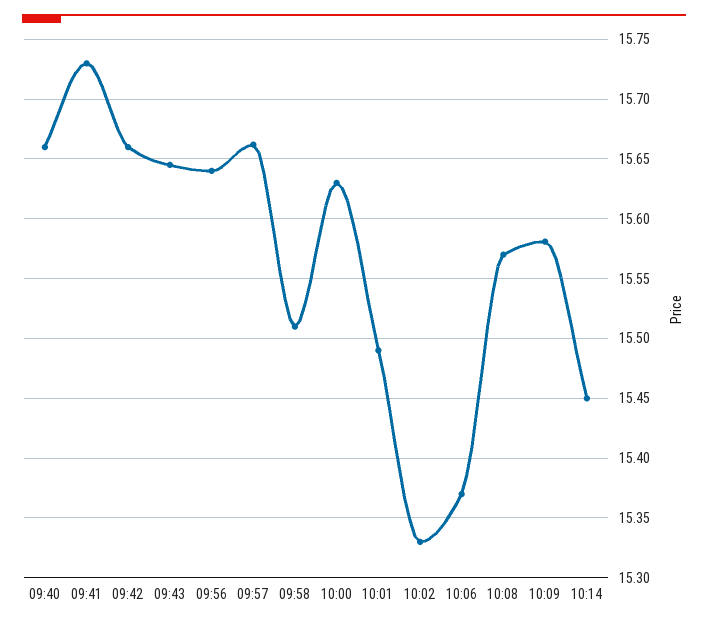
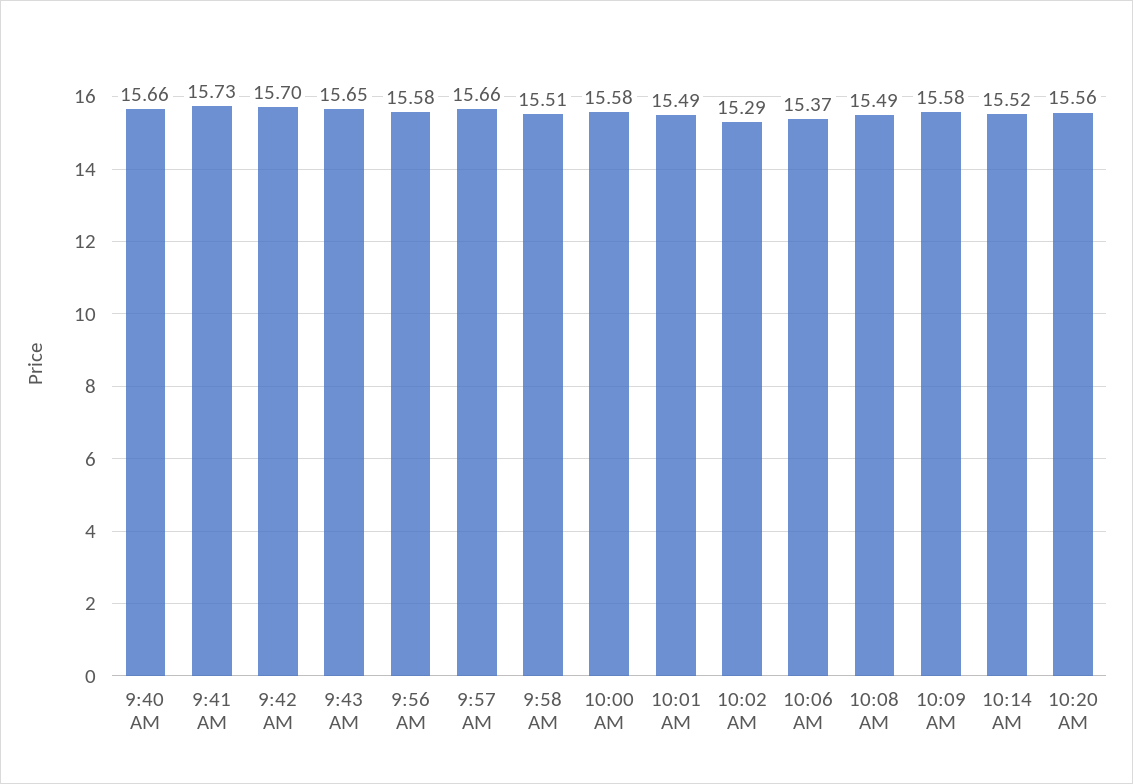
09:42: 15.66 -> 15.7
09:56: 15.64 -> 15.58
10:00: 15.63 -> 15.58
10:02: 15.33 -> 15.29
10:08: 15.57 -> 15.49
10:14: 15.45 -> 15.52
10:20 AM: none -> 15.56

